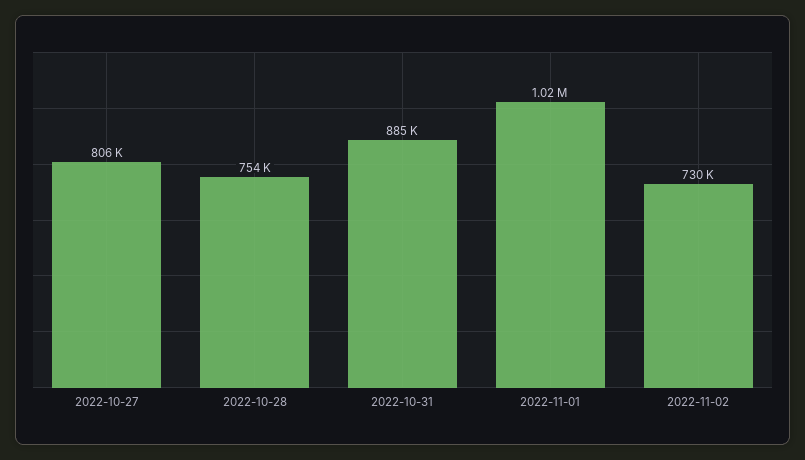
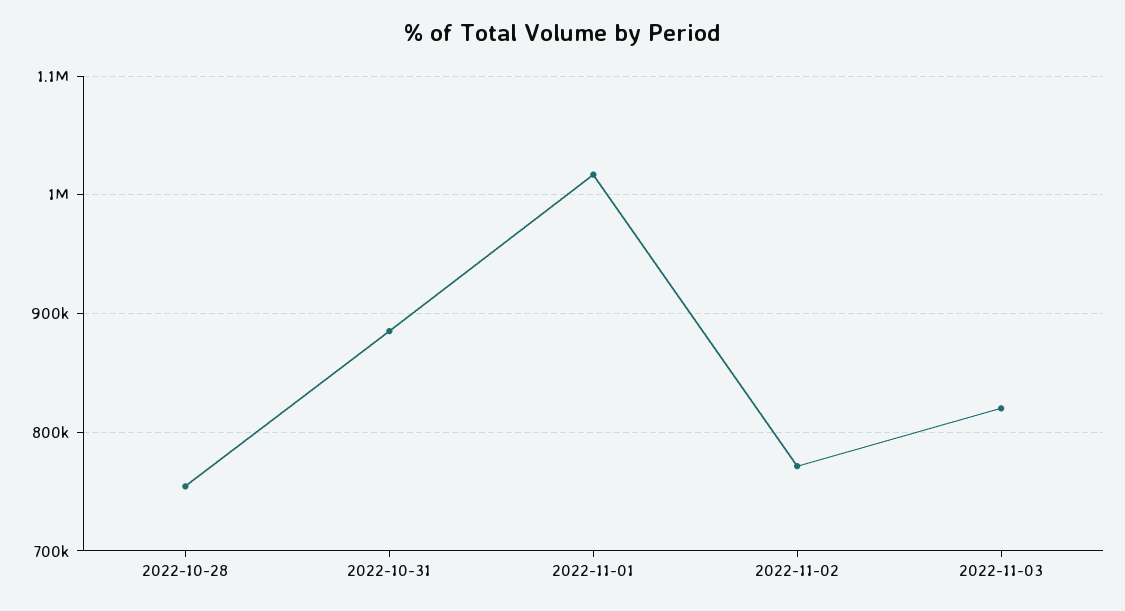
2022-10-27: 806000 -> none
2022-11-02: 730000 -> 770000
2022-11-03: none -> 820000

